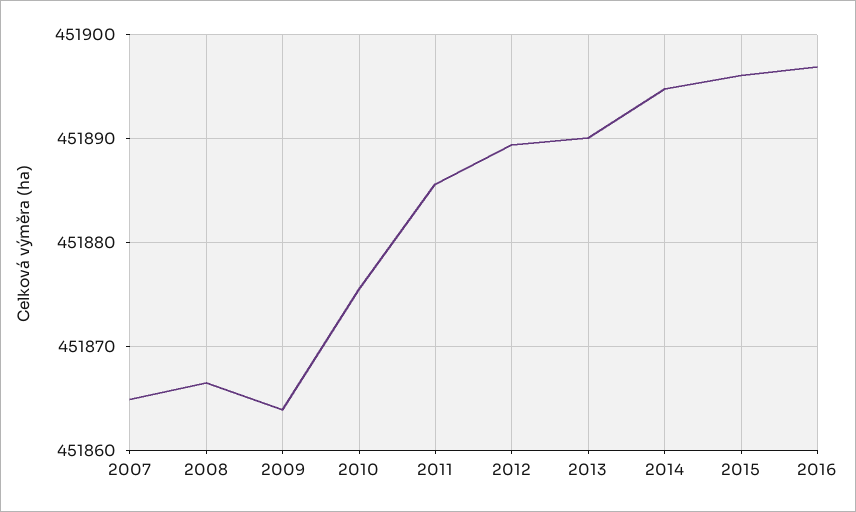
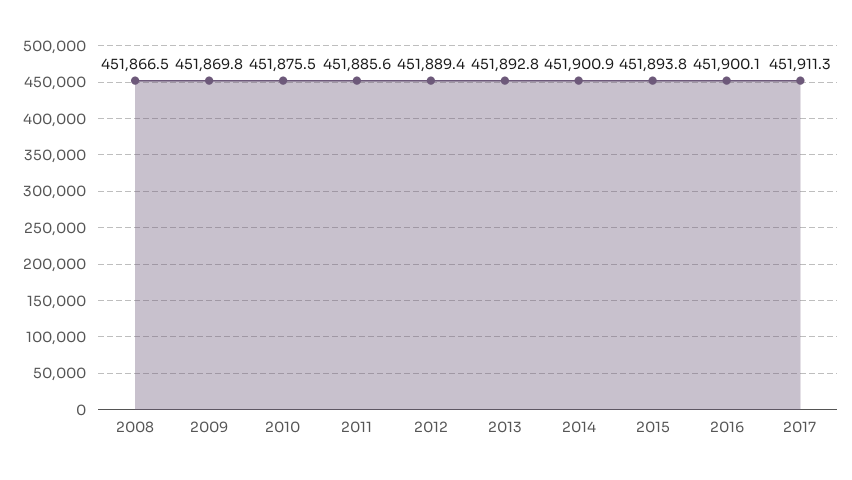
2007: 451865 -> none
2009: 451864 -> 451869.8
2013: 451890 -> 451892.8
2014: 451895 -> 451900.9
2015: 451896 -> 451893.8
2016: 451897 -> 451900.1
2017: none -> 451911.3

